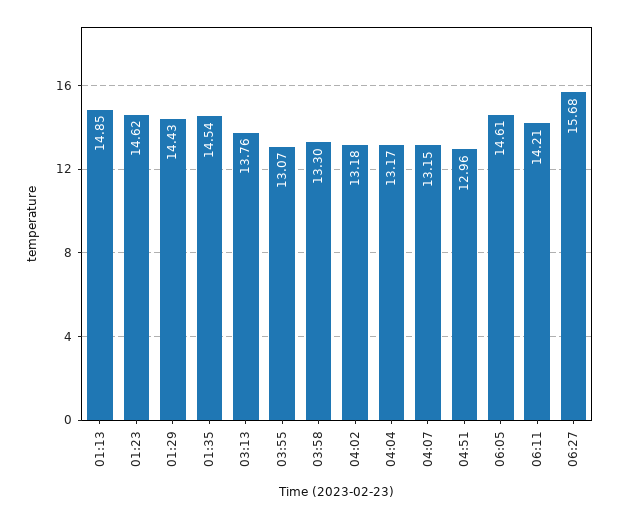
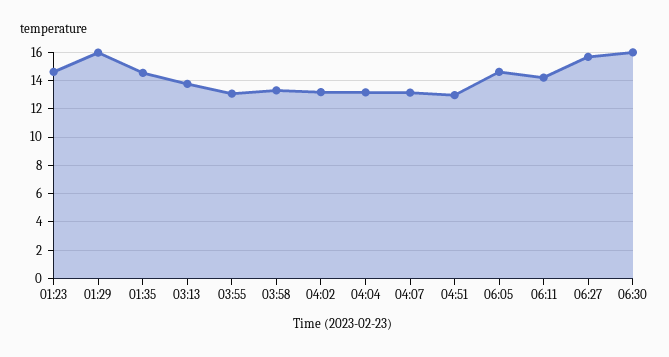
01:13: 14.85 -> none
01:29: 14.43 -> 16
06:30: none -> 16

